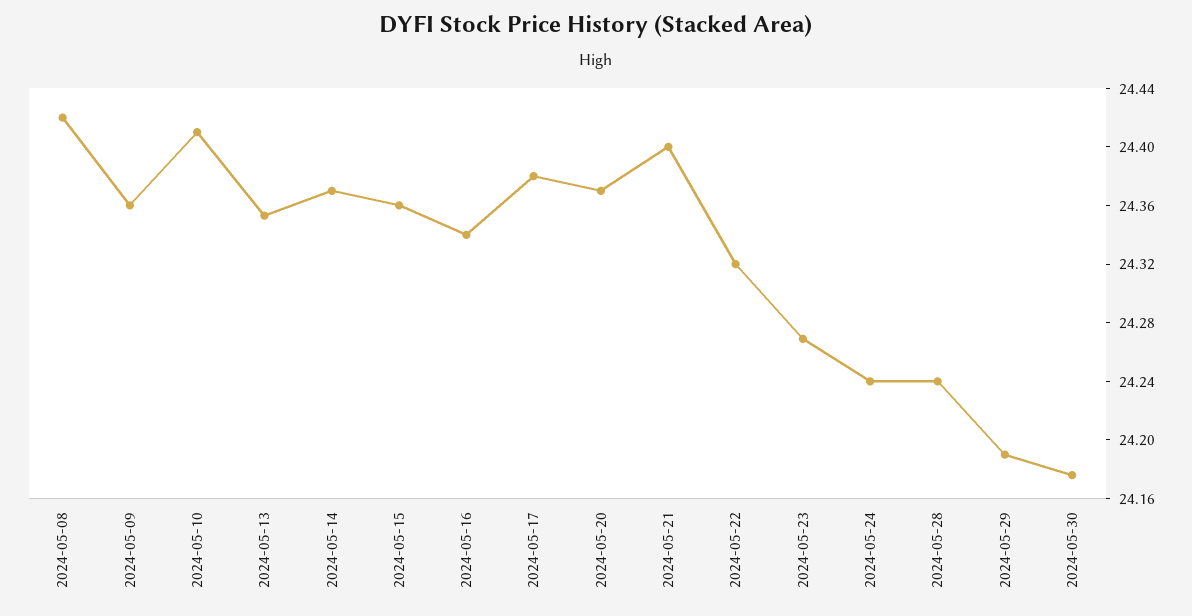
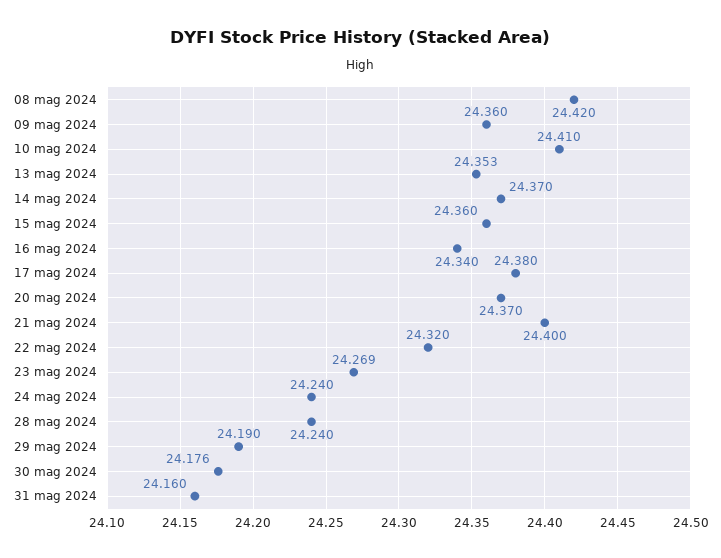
31 mag 2024: none -> 24.16

